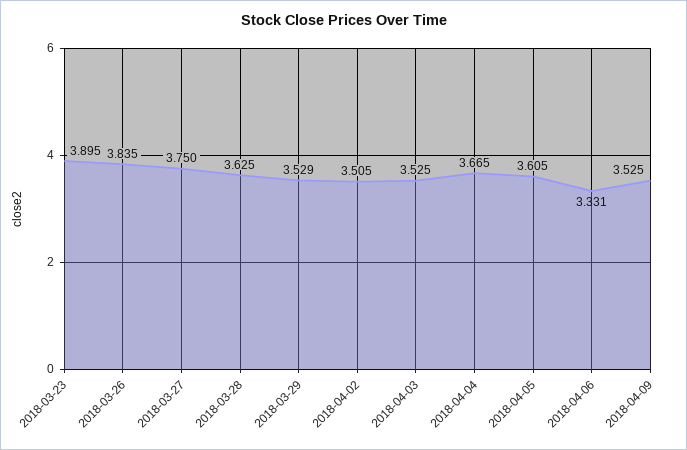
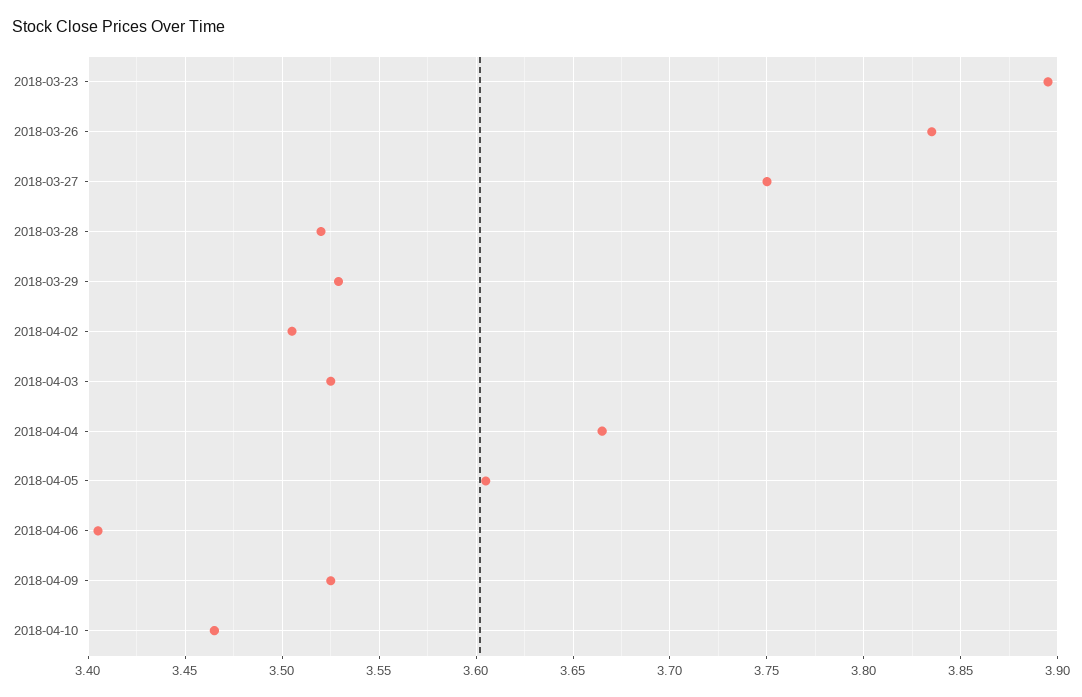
2018-03-28: 3.625 -> 3.52
2018-04-06: 3.331 -> 3.405
2018-04-10: none -> 3.465

